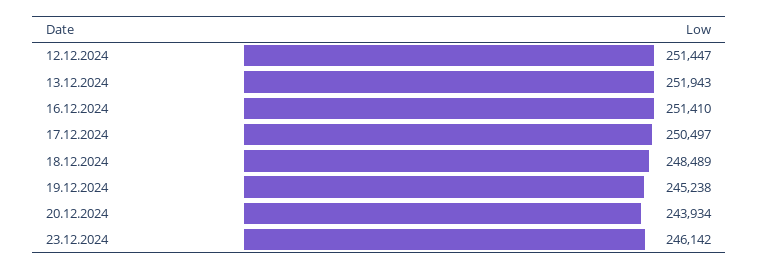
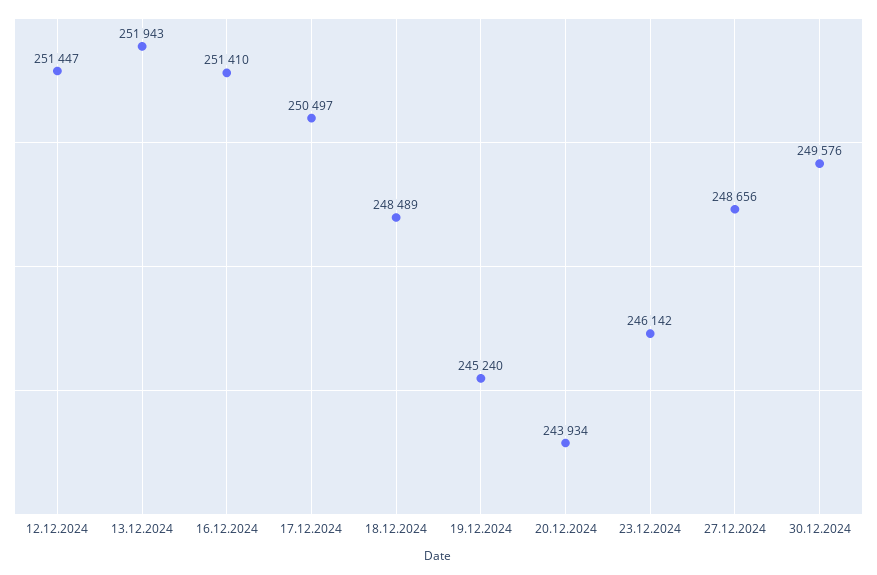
19.12.2024: 245238 -> 245240
27.12.2024: none -> 248656
30.12.2024: none -> 249576

